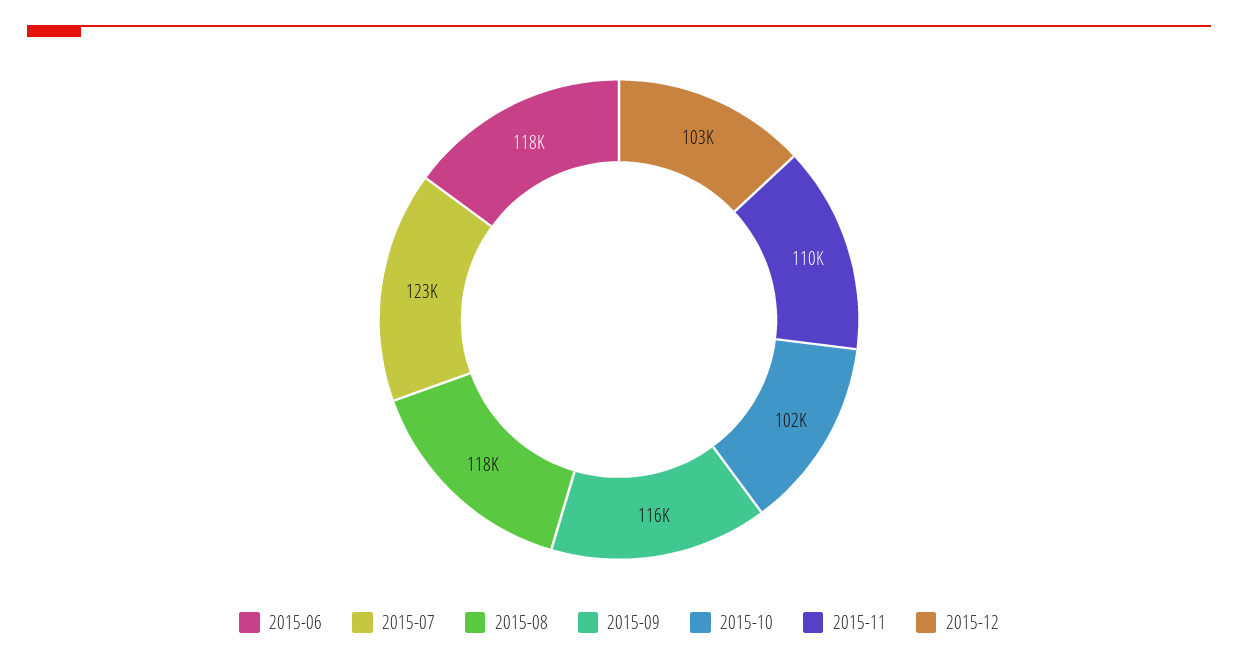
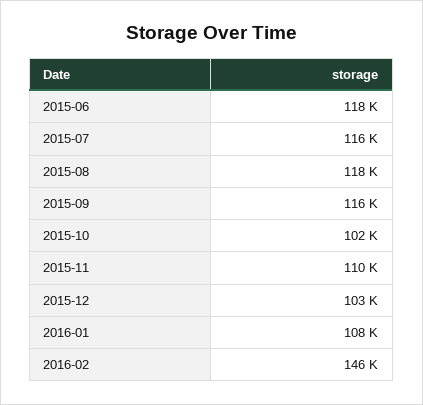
2015-07: 123000 -> 116000
2016-01: none -> 108000
2016-02: none -> 146000

